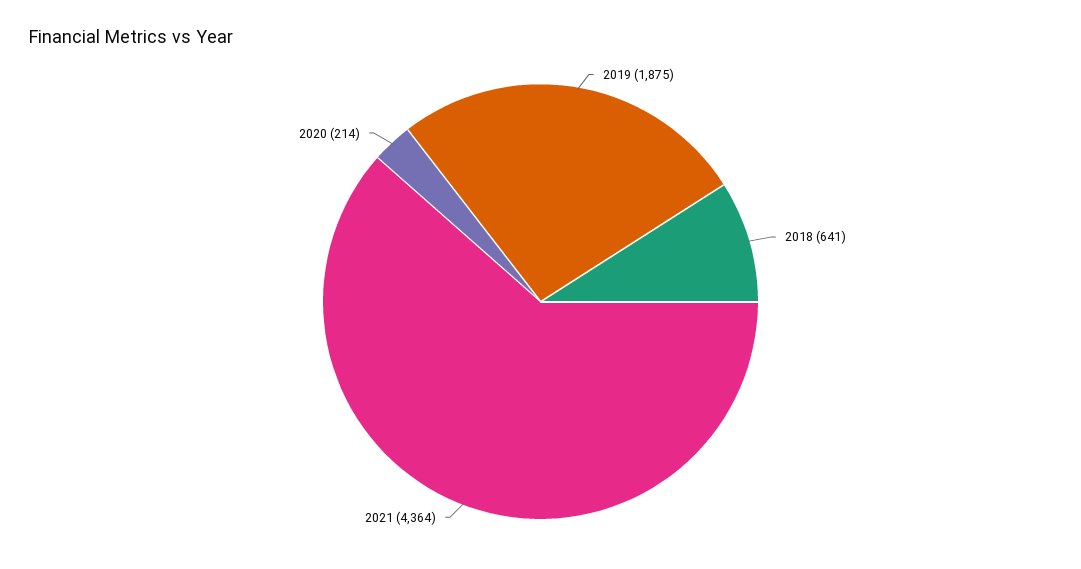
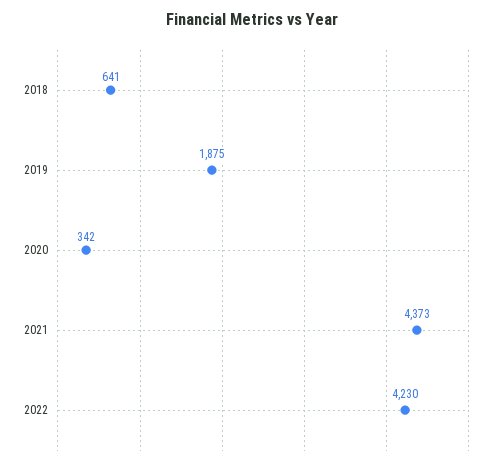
2021: 4364 -> 4373
2020: 214 -> 342
2022: none -> 4230

